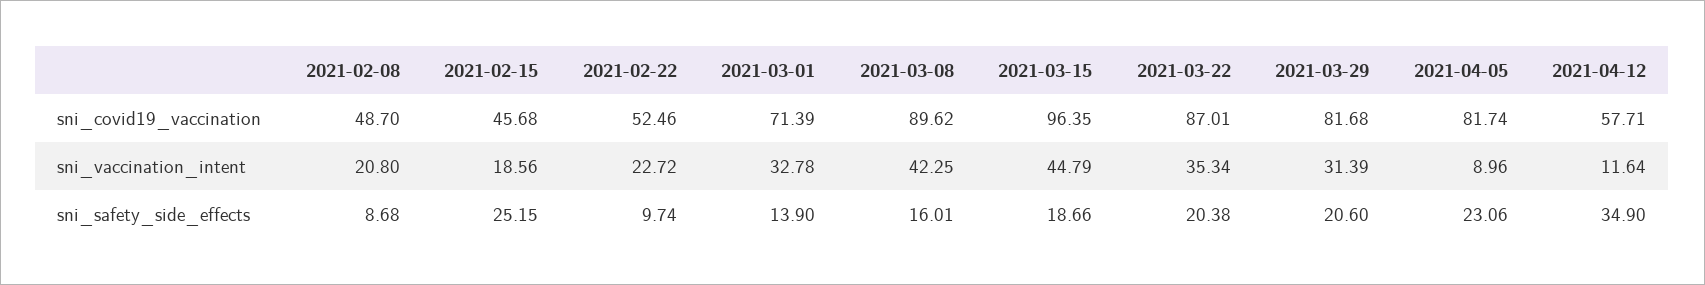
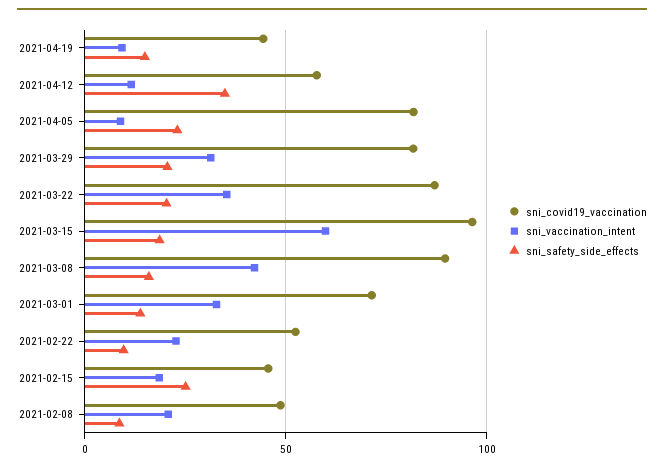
sni_vaccination_intent, 2021-03-15: 44.79 -> 60
sni_covid19_vaccination, 2021-04-19: none -> 45
sni_vaccination_intent, 2021-04-19: none -> 10
sni_safety_side_effects, 2021-04-19: none -> 15

